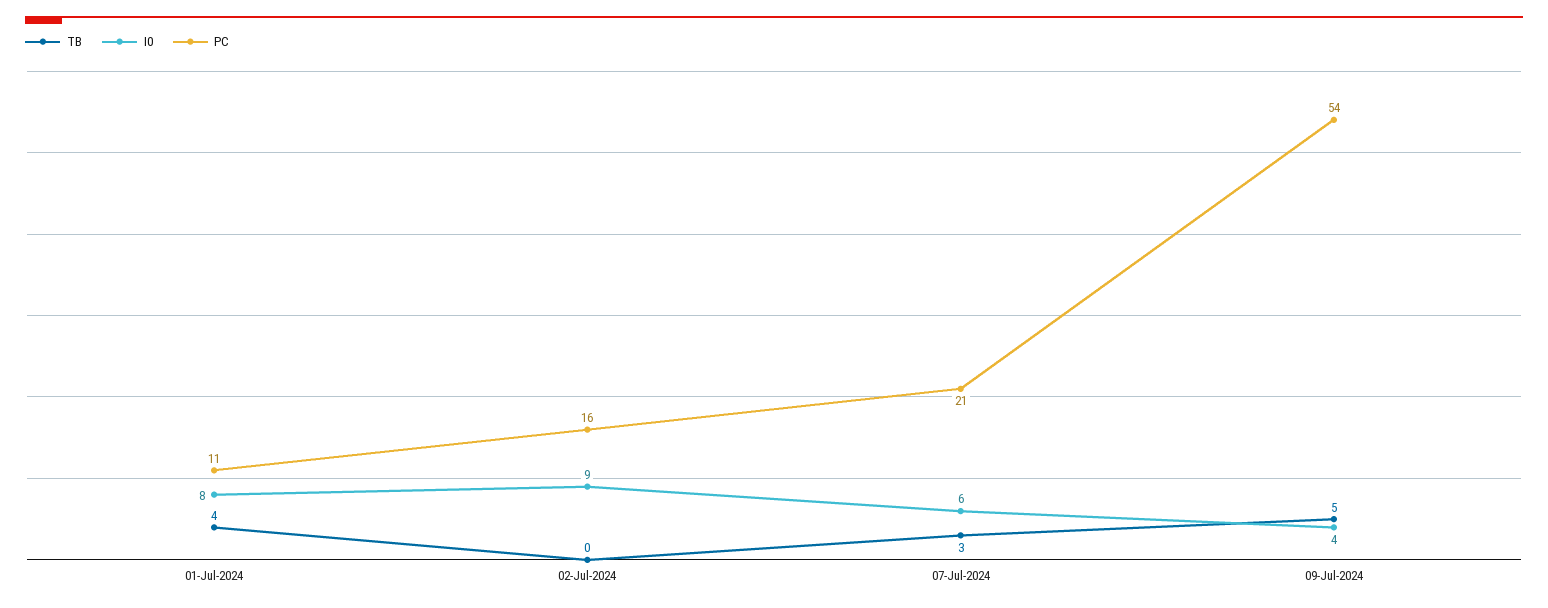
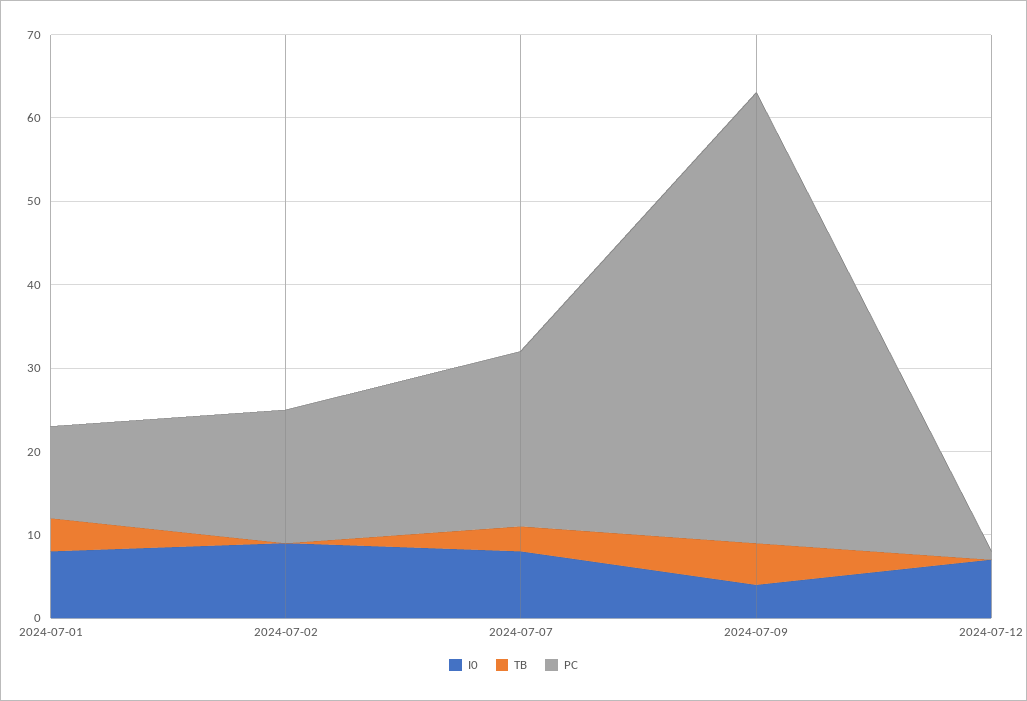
I0, 07-Jul-2024: 6 -> 8
I0, 2024-07-12: none -> 7
TB, 2024-07-12: none -> 0
PC, 2024-07-12: none -> 1

